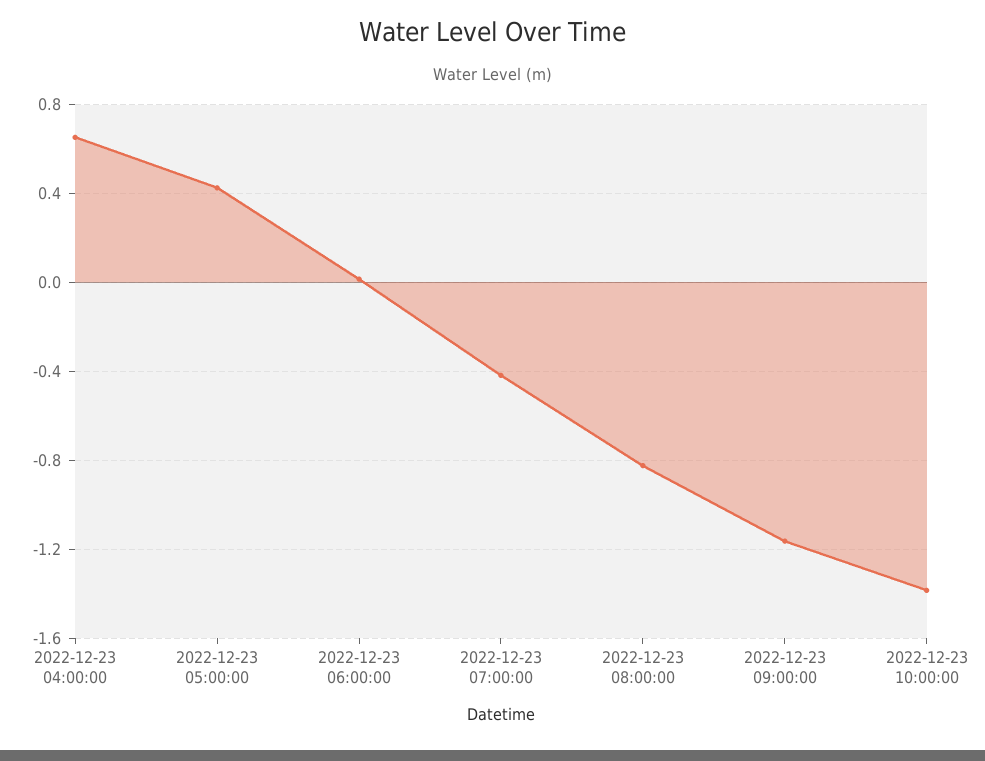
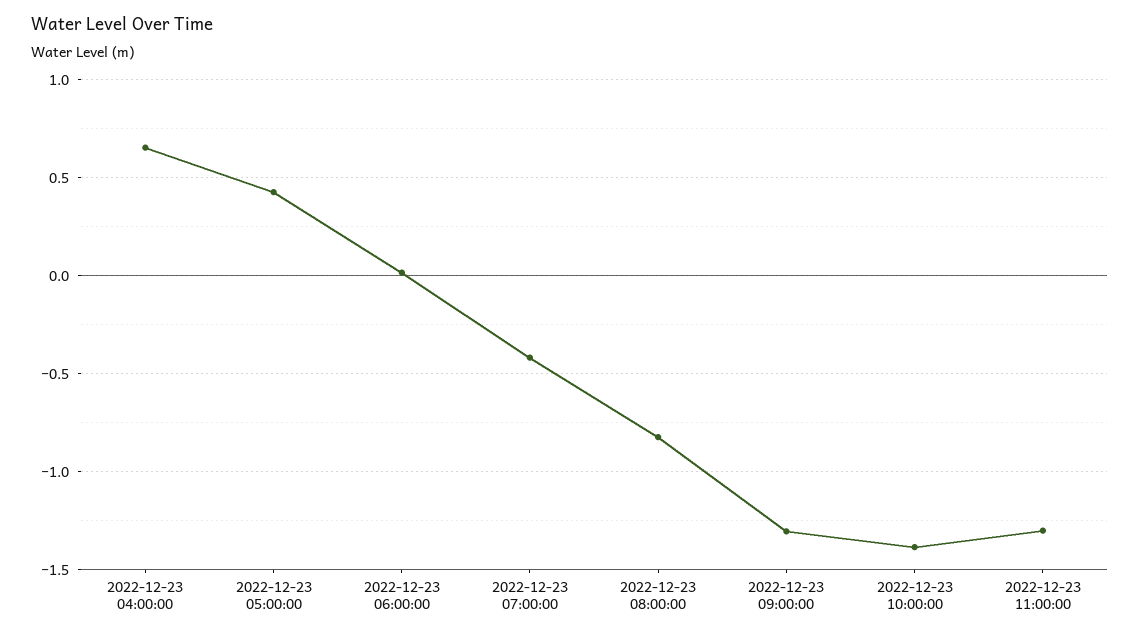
2022-12-23 09:00:00: -1.15 -> -1.3
2022-12-23 11:00:00: none -> -1.3

